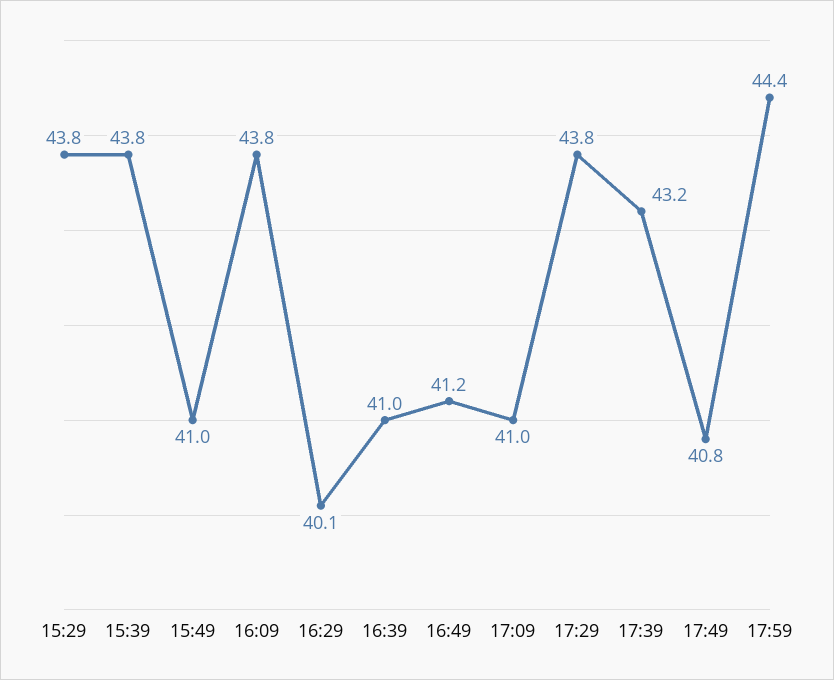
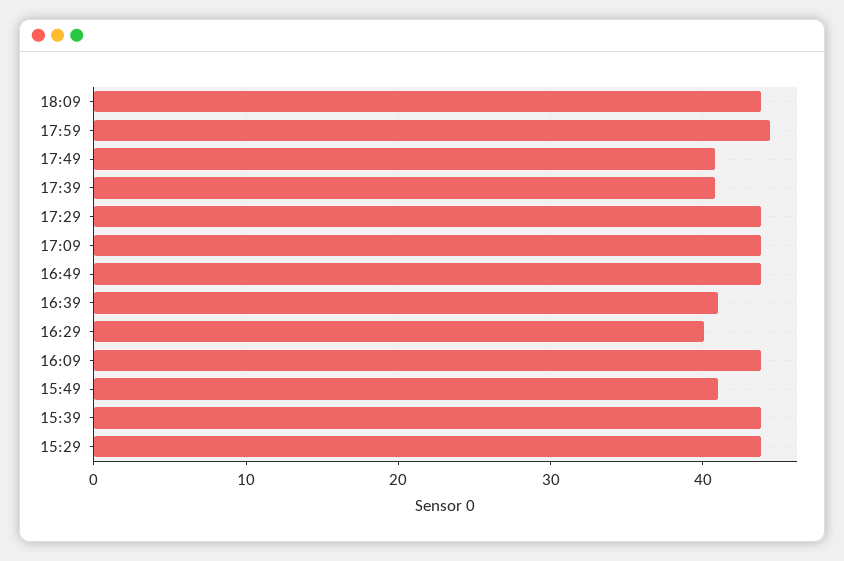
16:49: 41.2 -> 44
17:09: 41 -> 44
17:39: 43.2 -> 41
18:09: none -> 44

